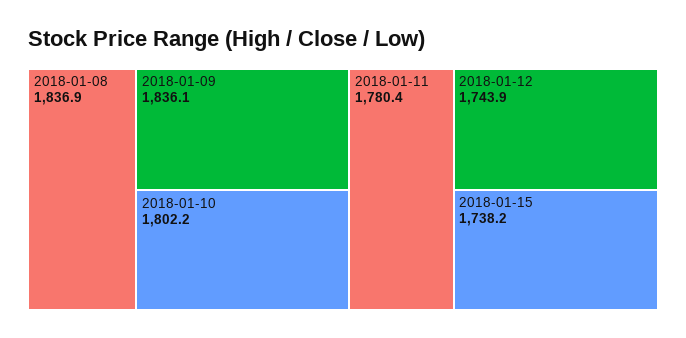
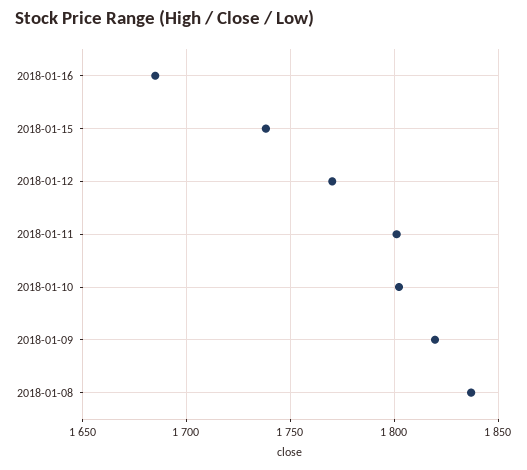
2018-01-09: 1836.1 -> 1820
2018-01-11: 1780.4 -> 1800
2018-01-12: 1743.9 -> 1770
2018-01-16: none -> 1685

